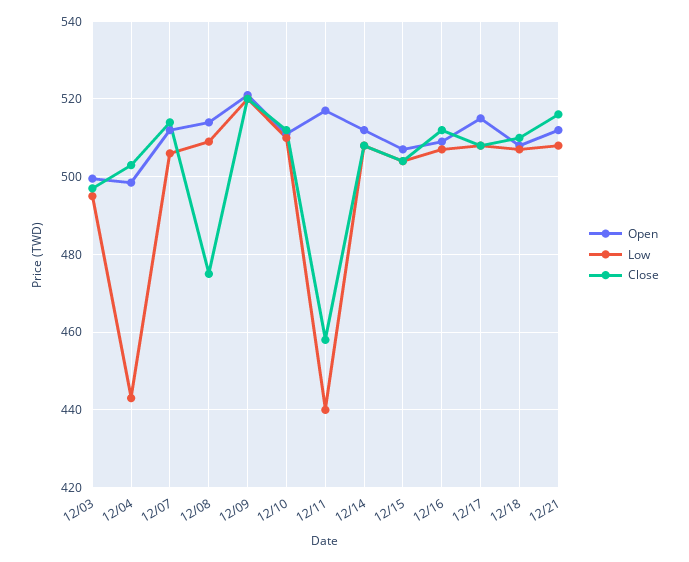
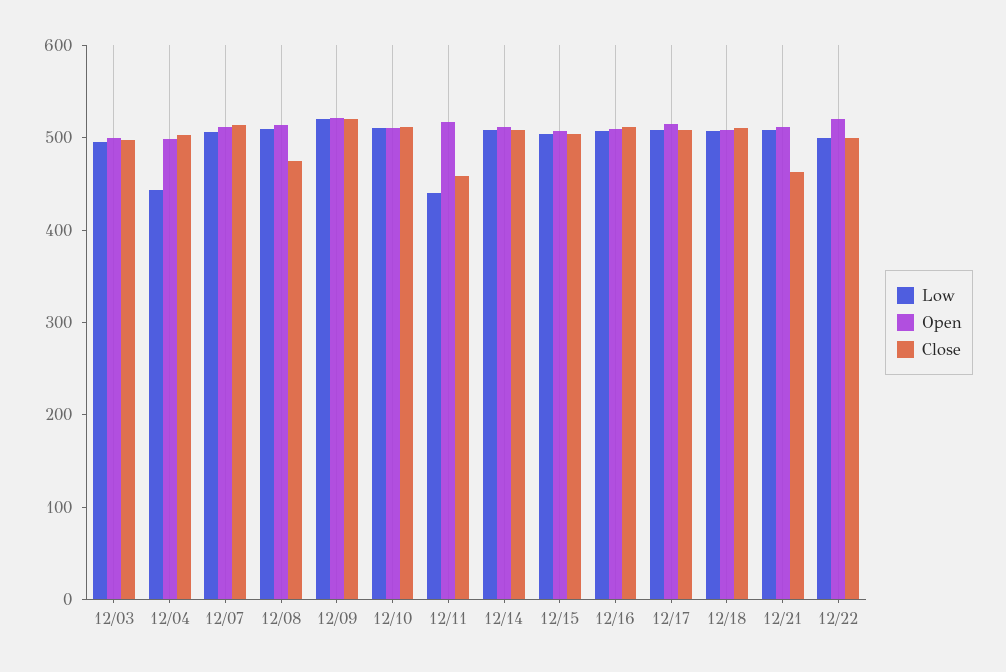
Close, 12/21: 516 -> 460
Low, 12/22: none -> 500
Open, 12/22: none -> 520
Close, 12/22: none -> 500

